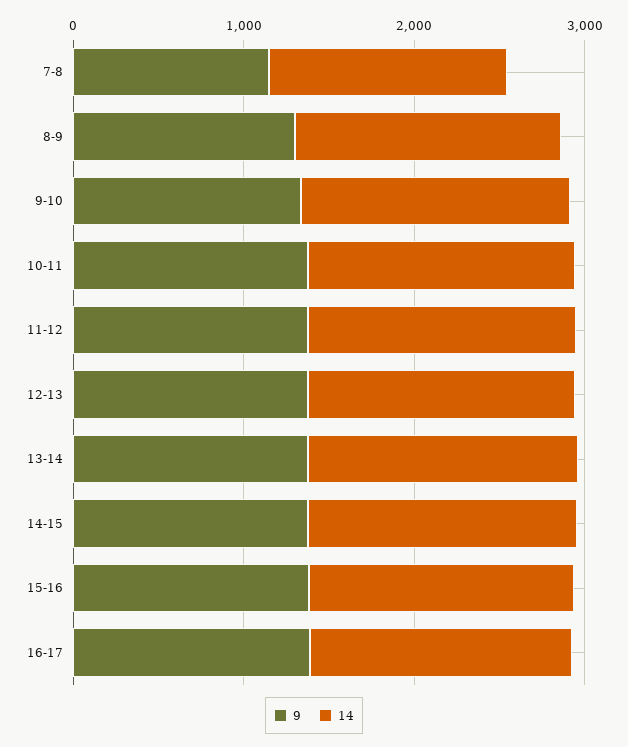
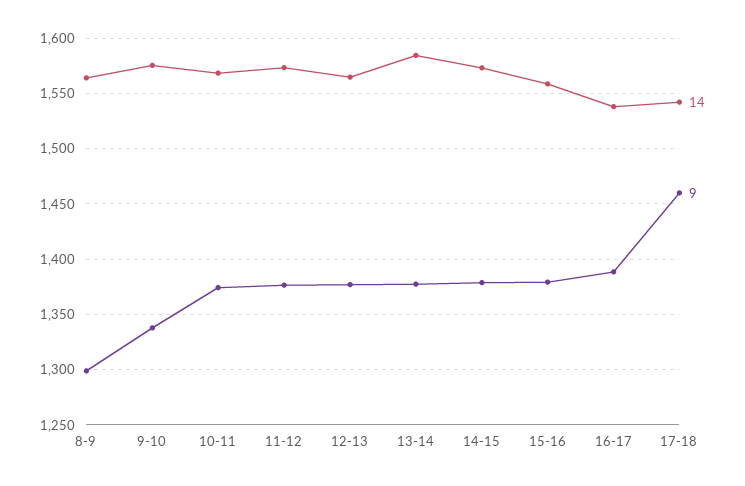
9, 7-8: 1200 -> none
14, 7-8: 1400 -> none
14, 17-18: none -> 1540
9, 17-18: none -> 1460

